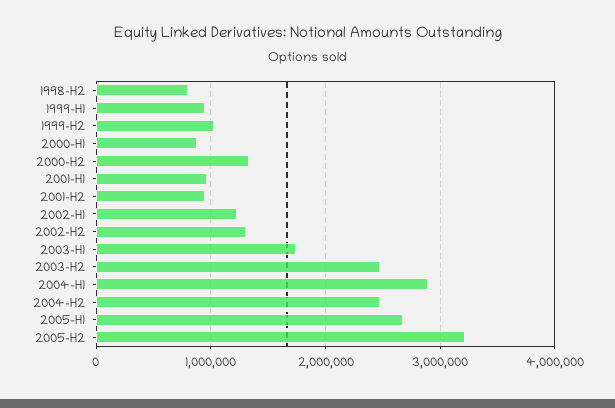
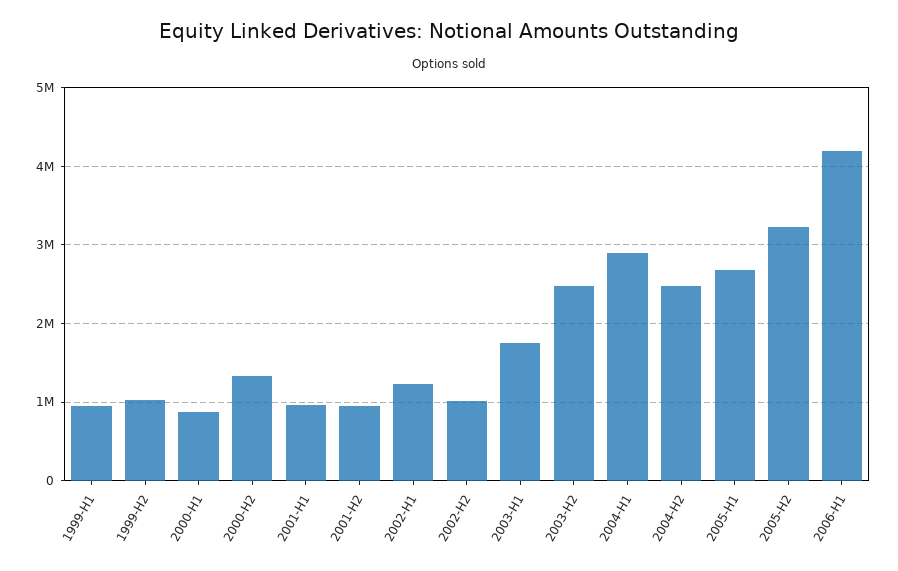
1998-H2: 800000 -> none
2002-H2: 1300000 -> 1000000
2006-H1: none -> 4200000

